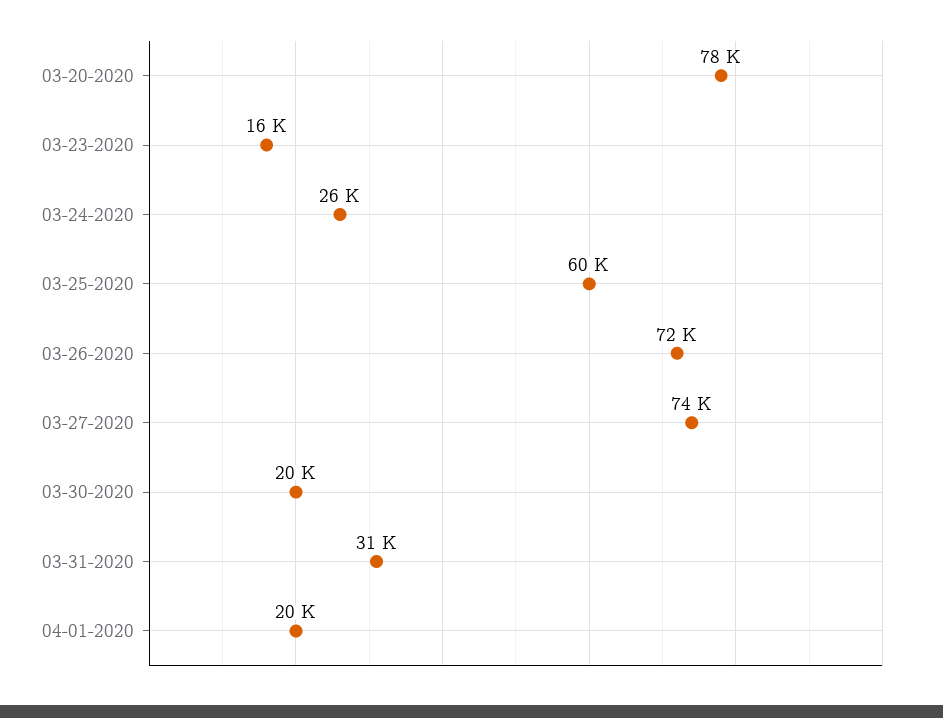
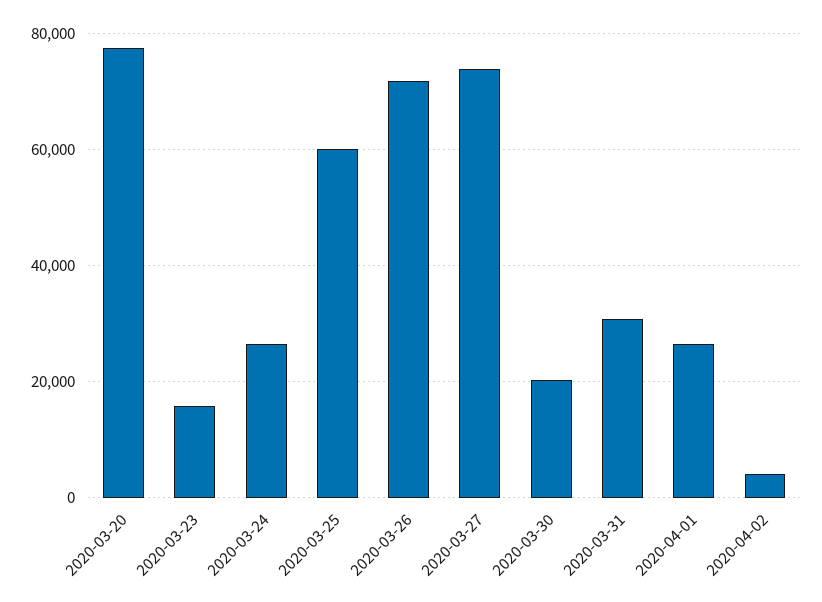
04-01-2020: 20000 -> 26000
2020-04-02: none -> 4000

